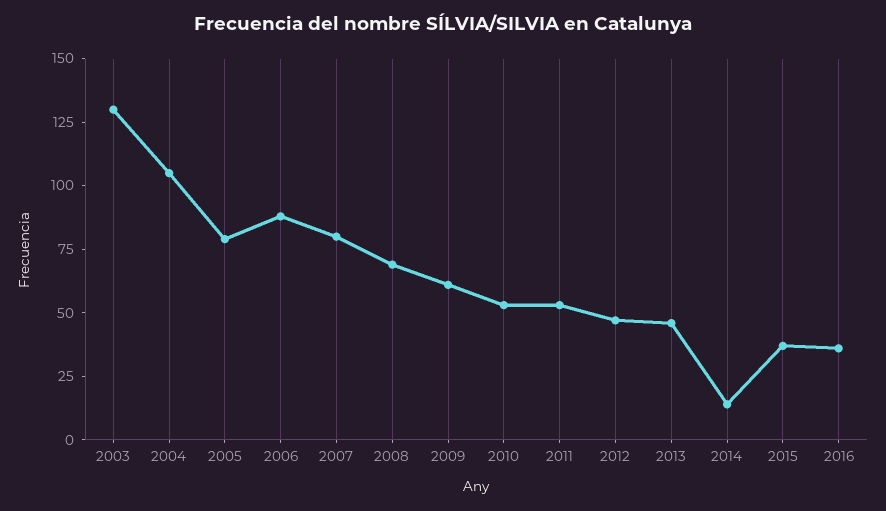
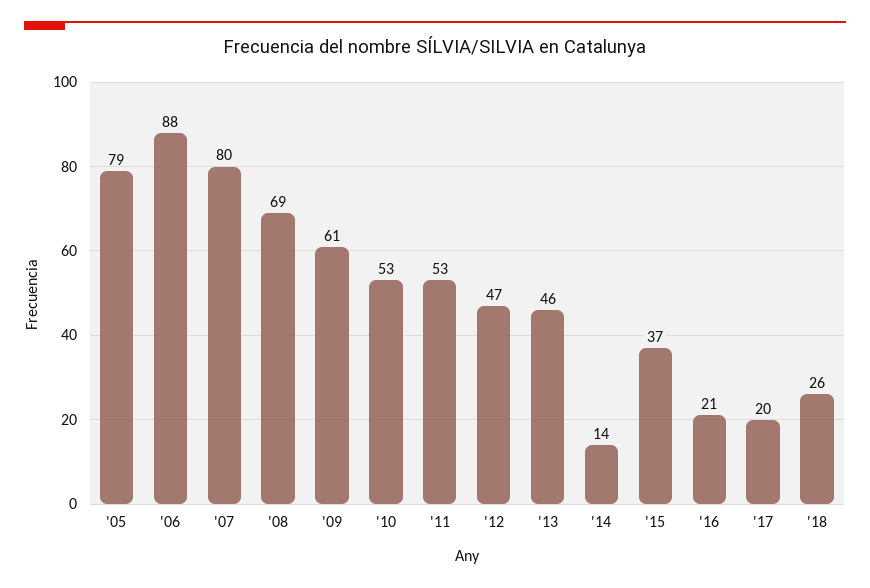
2003: 130 -> none
2004: 105 -> none
2016: 35 -> 21
'17: none -> 20
'18: none -> 26

